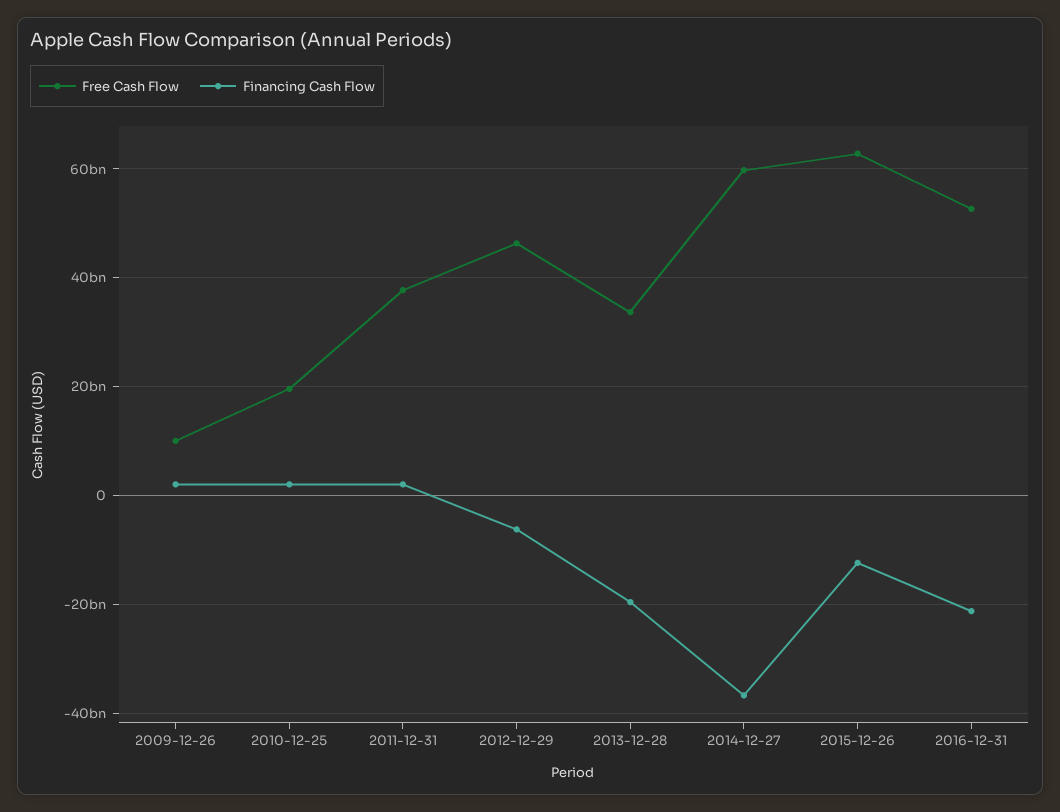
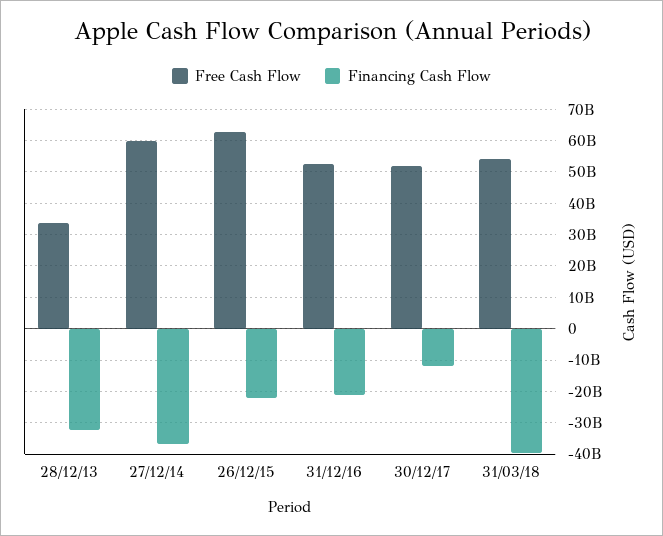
Free Cash Flow, 2009-12-26: 10000000000 -> none
Financing Cash Flow, 2009-12-26: 2000000000 -> none
Free Cash Flow, 2010-12-25: 20000000000 -> none
Financing Cash Flow, 2010-12-25: 2000000000 -> none
Free Cash Flow, 2011-12-31: 38000000000 -> none
Financing Cash Flow, 2011-12-31: 2000000000 -> none
Free Cash Flow, 2012-12-29: 46000000000 -> none
Financing Cash Flow, 2012-12-29: -6000000000 -> none
Financing Cash Flow, 2013-12-28: -20000000000 -> -32000000000
Financing Cash Flow, 2015-12-26: -12000000000 -> -22000000000
Free Cash Flow, 30/12/17: none -> 52000000000
Financing Cash Flow, 30/12/17: none -> -12000000000
Free Cash Flow, 31/03/18: none -> 54000000000
Financing Cash Flow, 31/03/18: none -> -40000000000

